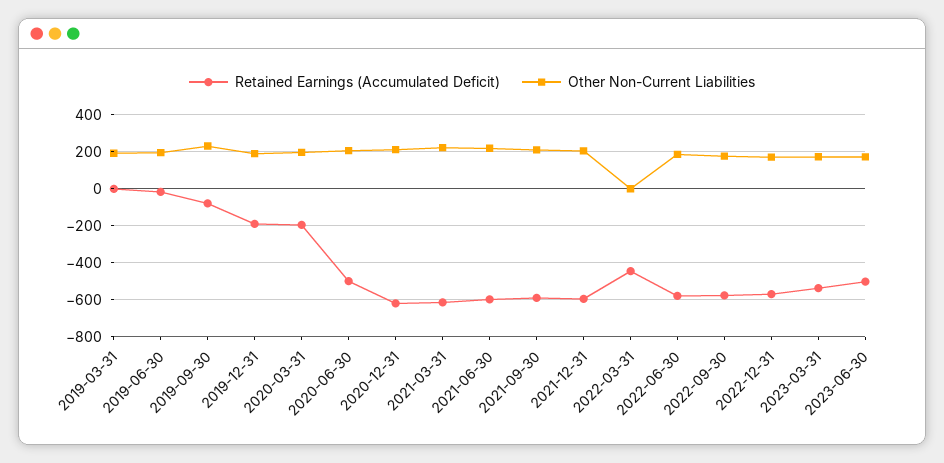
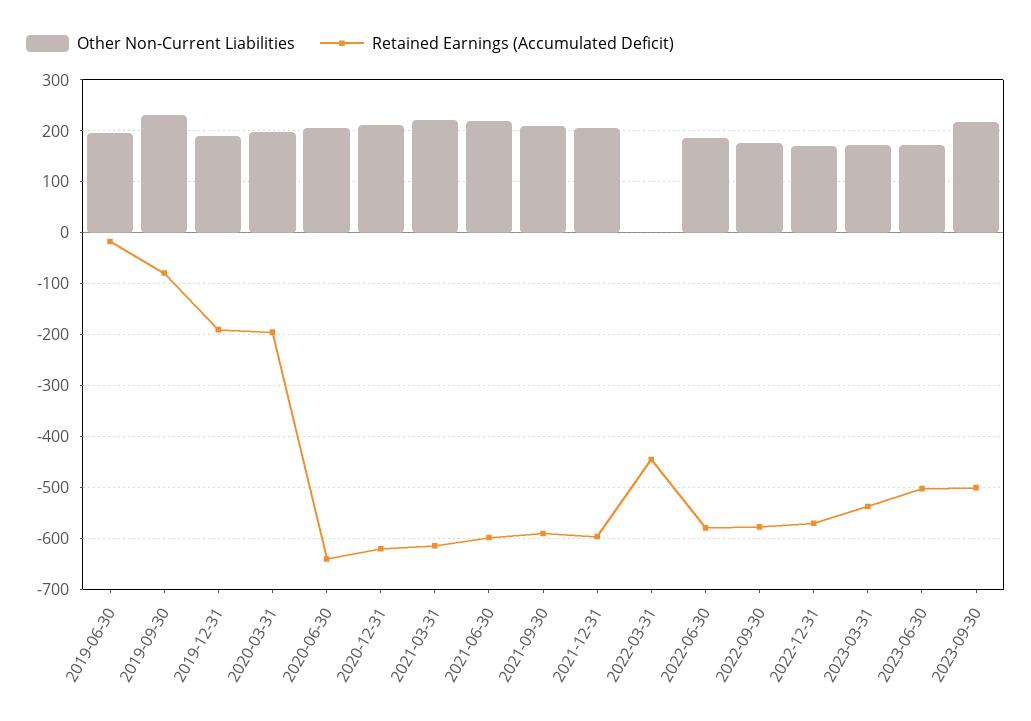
Retained Earnings (Accumulated Deficit), 2019-03-31: 0 -> none
Other Non-Current Liabilities, 2019-03-31: 200 -> none
Retained Earnings (Accumulated Deficit), 2020-06-30: -500 -> -640
Other Non-Current Liabilities, 2023-09-30: none -> 220
Retained Earnings (Accumulated Deficit), 2023-09-30: none -> -500

